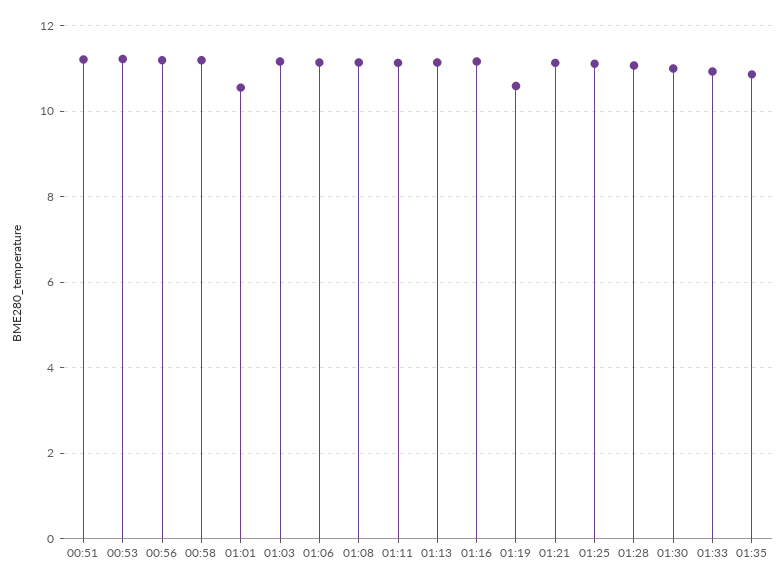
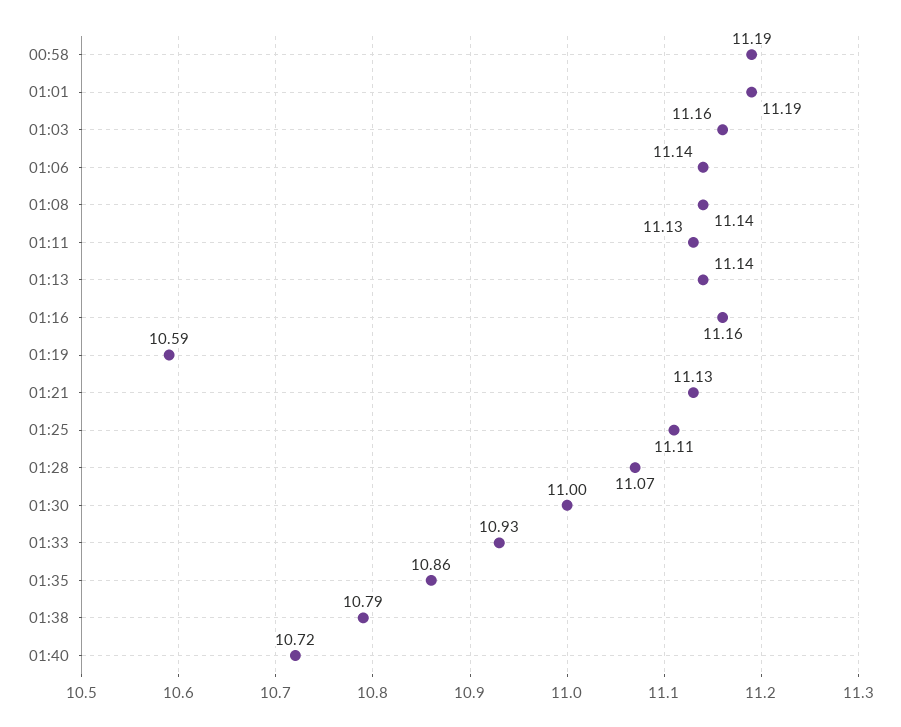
00:51: 11.2 -> none
00:53: 11.2 -> none
00:56: 11.2 -> none
01:01: 10.6 -> 11.19
01:38: none -> 10.79
01:40: none -> 10.72

